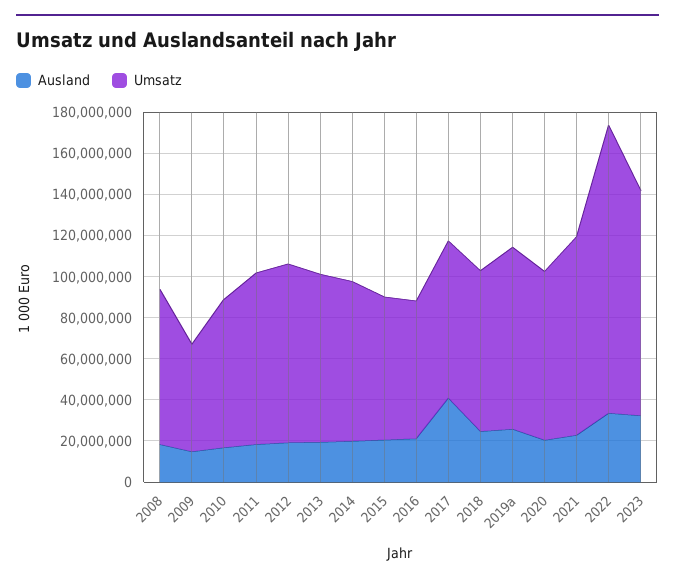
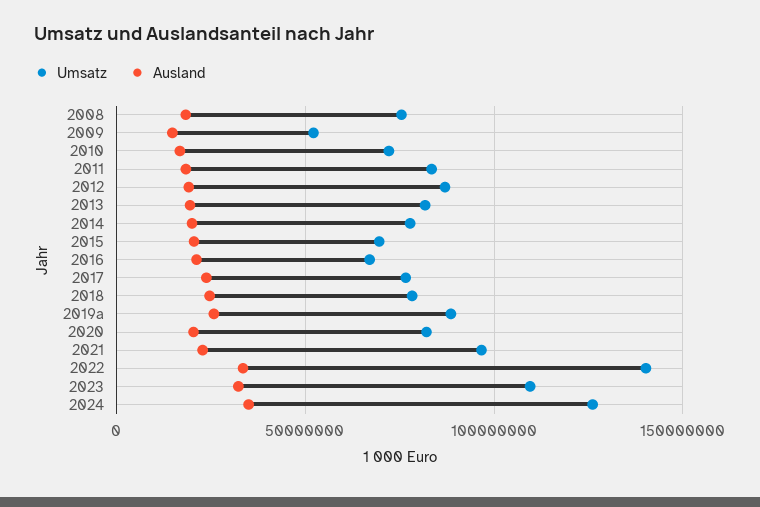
Ausland, 2017: 40000000 -> 25000000
Umsatz, 2024: none -> 125000000
Ausland, 2024: none -> 35000000

